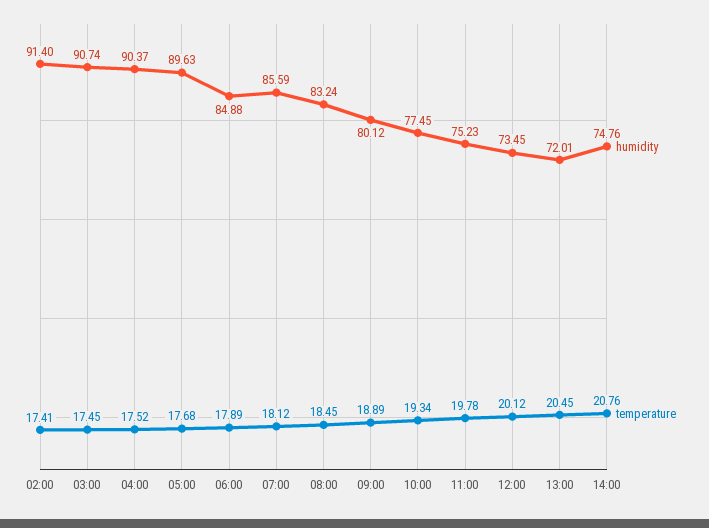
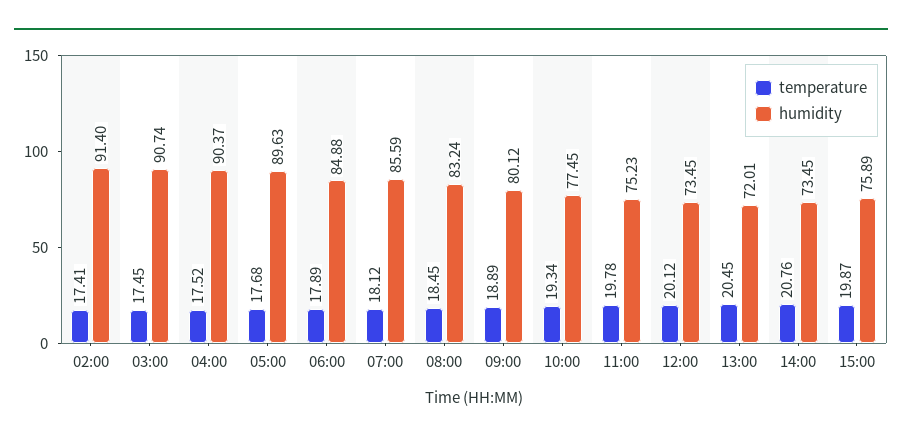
humidity, 14:00: 74.76 -> 73.45
temperature, 15:00: none -> 19.87
humidity, 15:00: none -> 75.89

